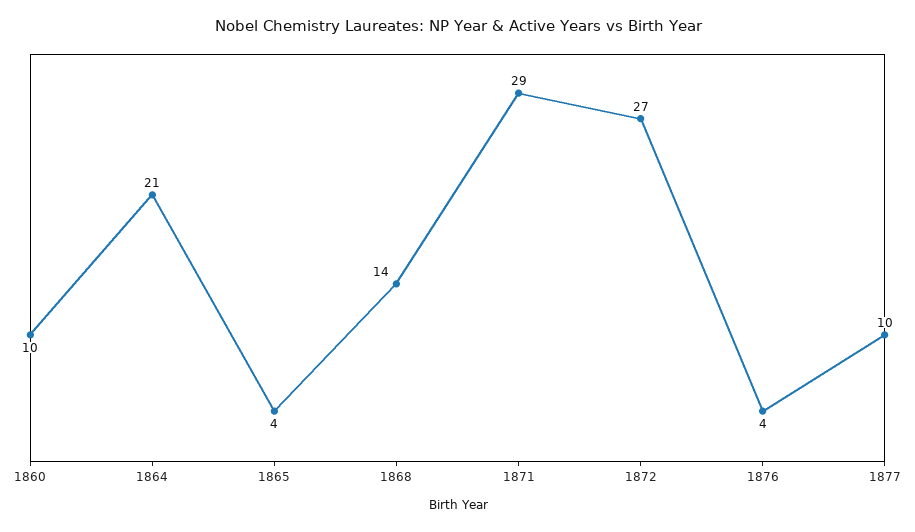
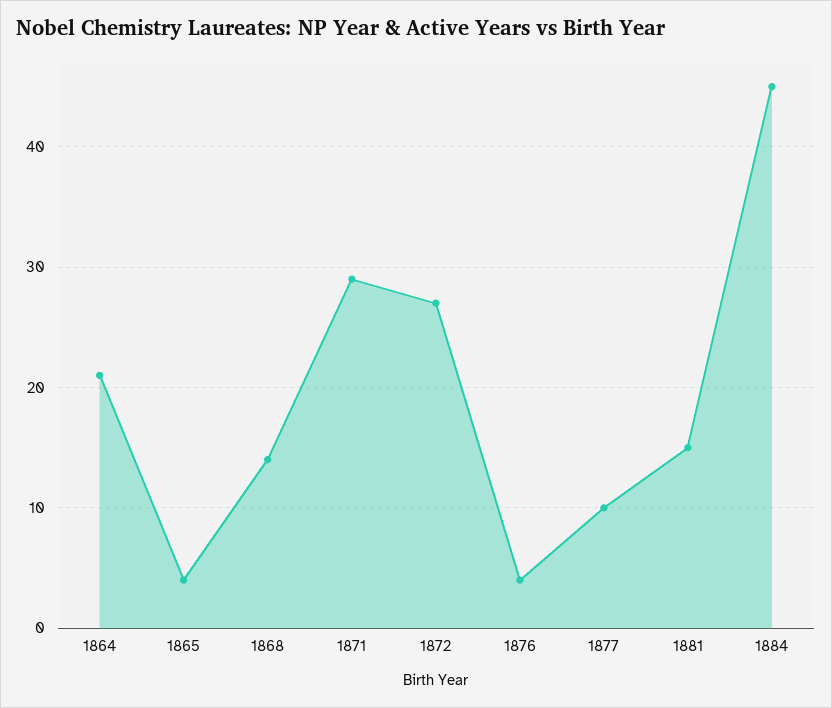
1860: 10 -> none
1881: none -> 15
1884: none -> 45

